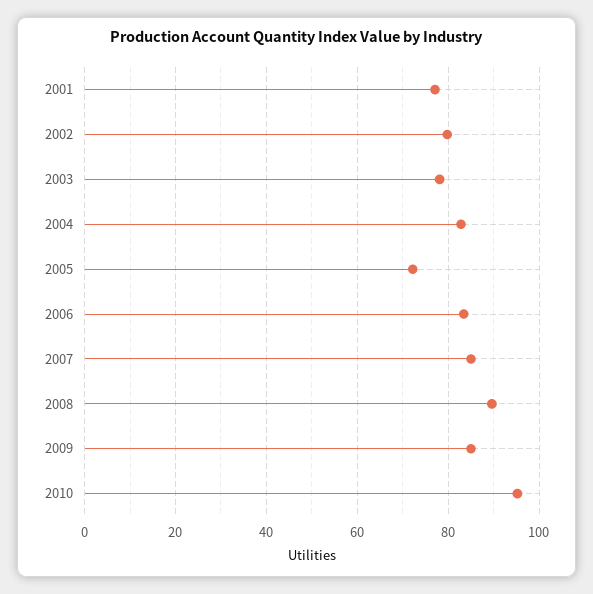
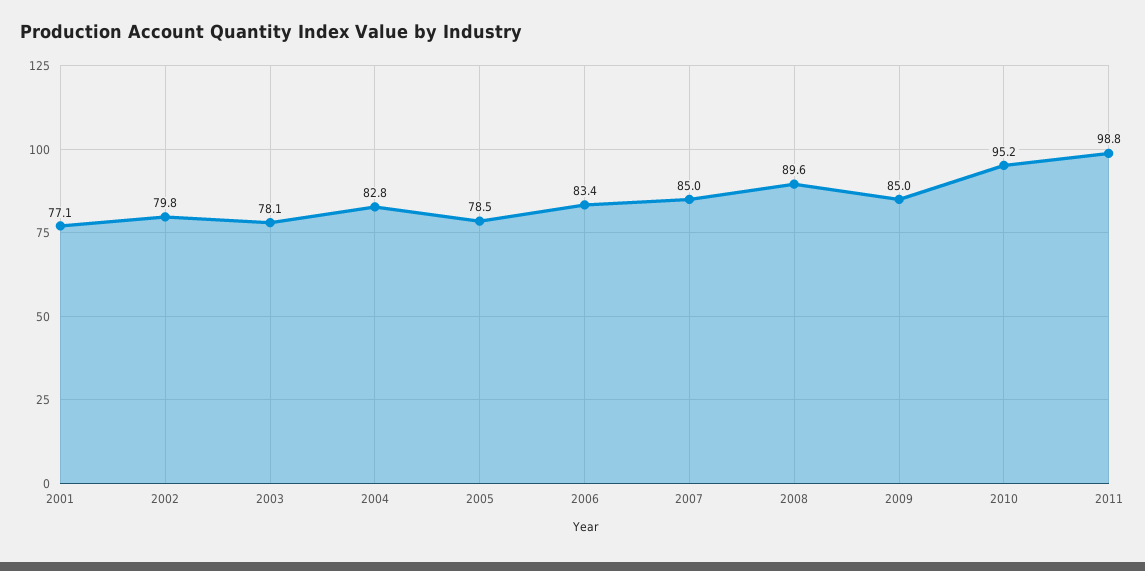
2005: 72 -> 78.5
2011: none -> 98.8

